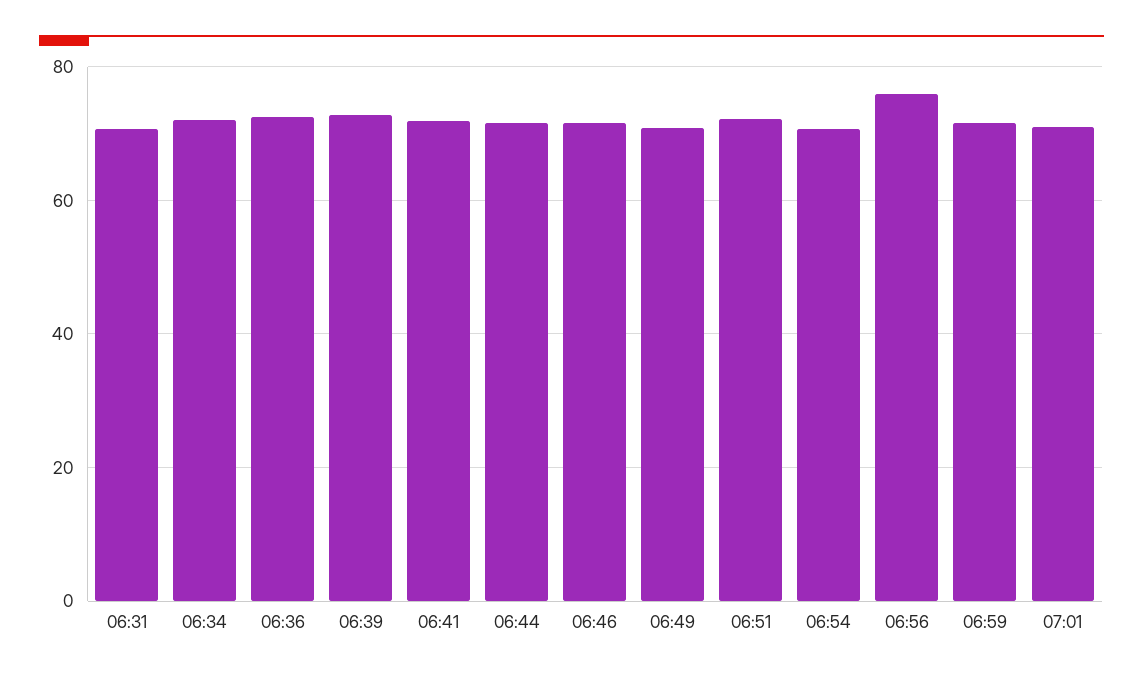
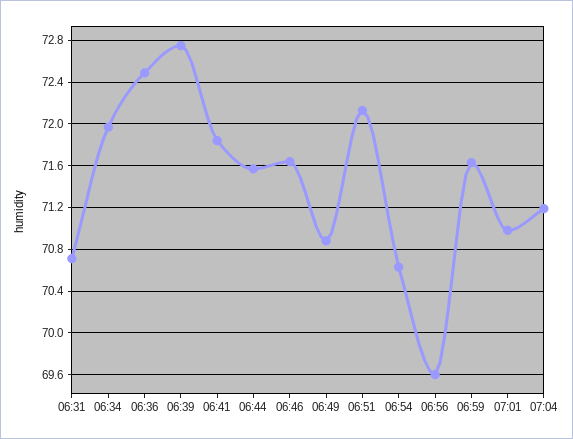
06:56: 76 -> 69.6
07:04: none -> 71.2

